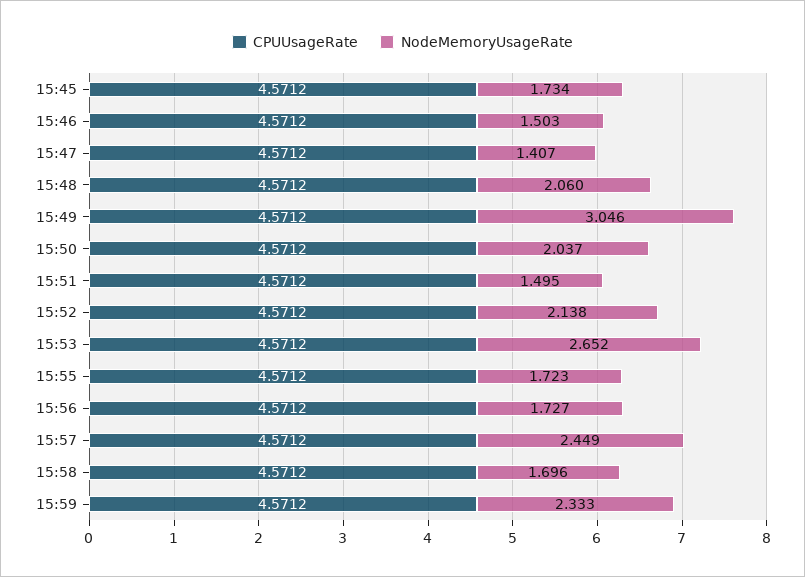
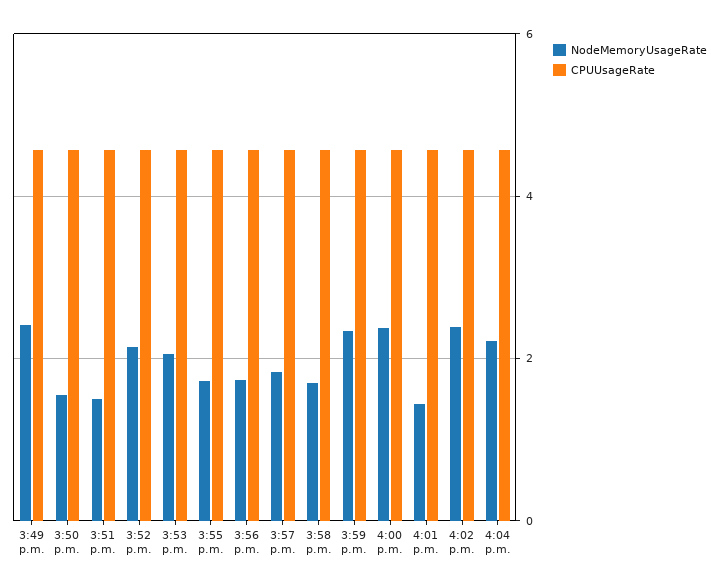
CPUUsageRate, 15:45: 4.5712 -> none
NodeMemoryUsageRate, 15:45: 1.734 -> none
CPUUsageRate, 15:46: 4.5712 -> none
NodeMemoryUsageRate, 15:46: 1.503 -> none
CPUUsageRate, 15:47: 4.5712 -> none
NodeMemoryUsageRate, 15:47: 1.407 -> none
CPUUsageRate, 15:48: 4.5712 -> none
NodeMemoryUsageRate, 15:48: 2.06 -> none
NodeMemoryUsageRate, 15:49: 3.046 -> 2.4
NodeMemoryUsageRate, 15:50: 2.037 -> 1.6
NodeMemoryUsageRate, 15:53: 2.652 -> 2
NodeMemoryUsageRate, 15:57: 2.449 -> 1.8
NodeMemoryUsageRate, 4:00 p.m.: none -> 2.4
CPUUsageRate, 4:00 p.m.: none -> 4.6
NodeMemoryUsageRate, 4:01 p.m.: none -> 1.4
CPUUsageRate, 4:01 p.m.: none -> 4.6
NodeMemoryUsageRate, 4:02 p.m.: none -> 2.4
CPUUsageRate, 4:02 p.m.: none -> 4.6
NodeMemoryUsageRate, 4:04 p.m.: none -> 2.2
CPUUsageRate, 4:04 p.m.: none -> 4.6

